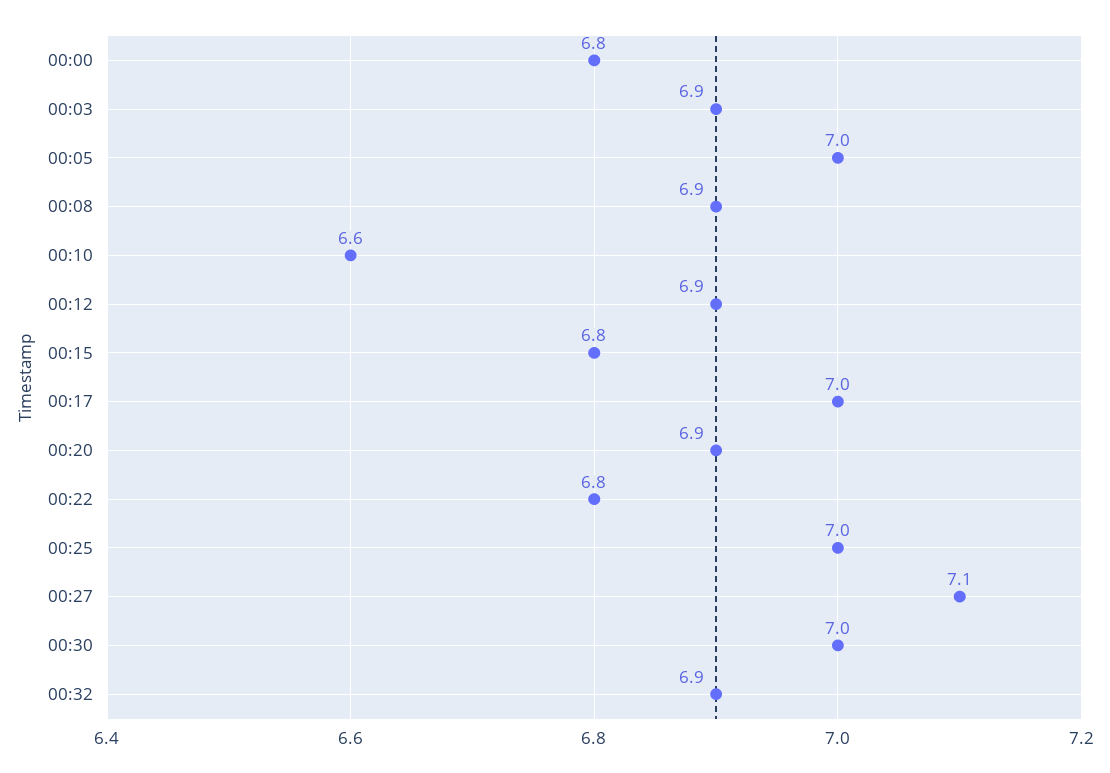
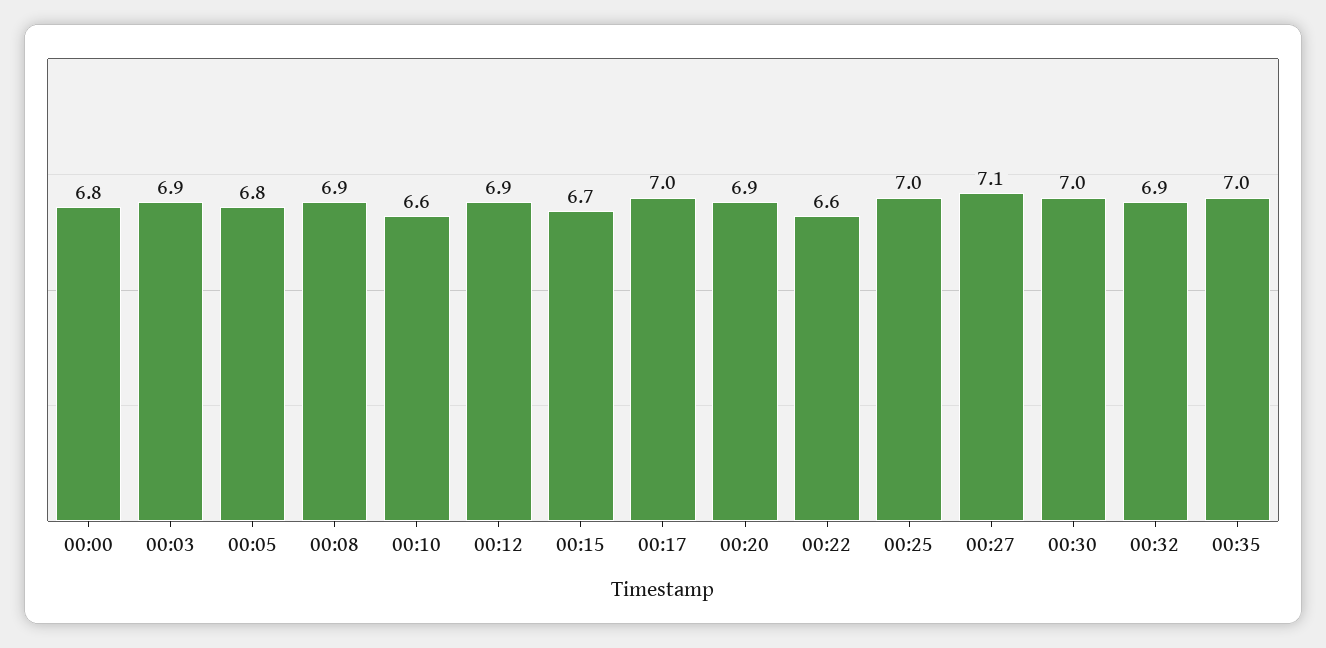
00:05: 7 -> 6.8
00:15: 6.8 -> 6.7
00:22: 6.8 -> 6.6
00:35: none -> 7

